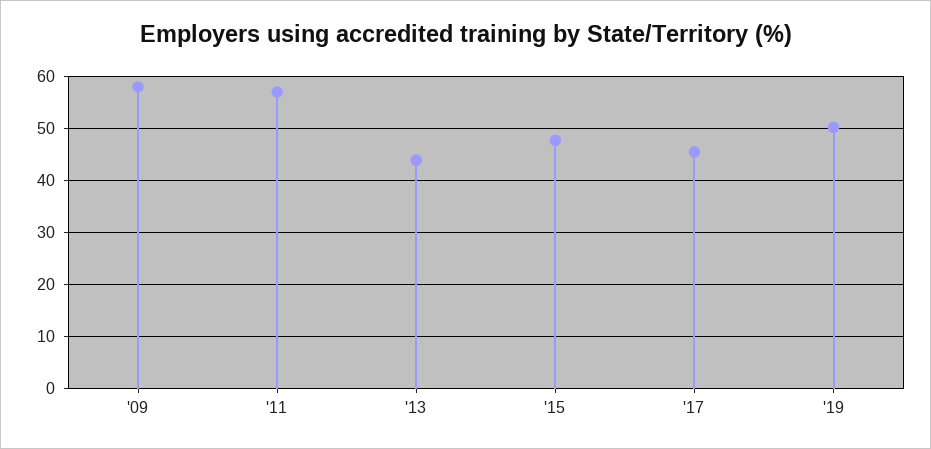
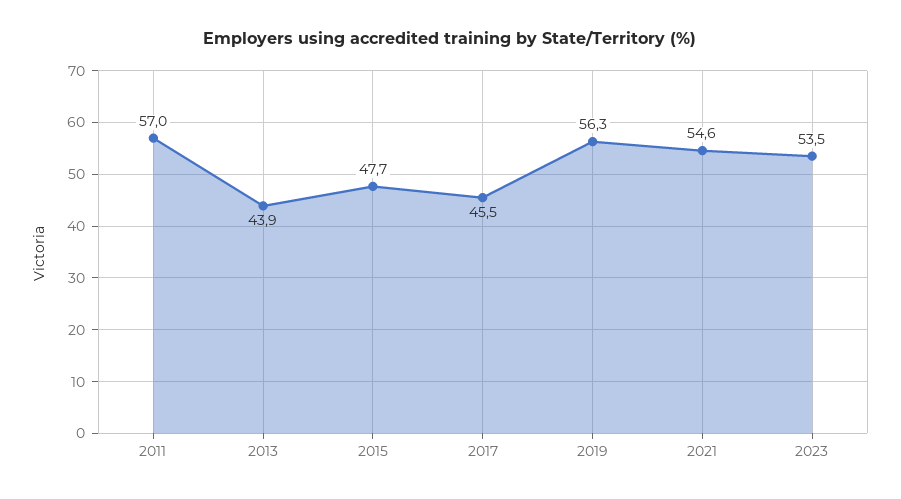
'09: 58 -> none
'19: 50 -> 56.3
2021: none -> 54.6
2023: none -> 53.5

